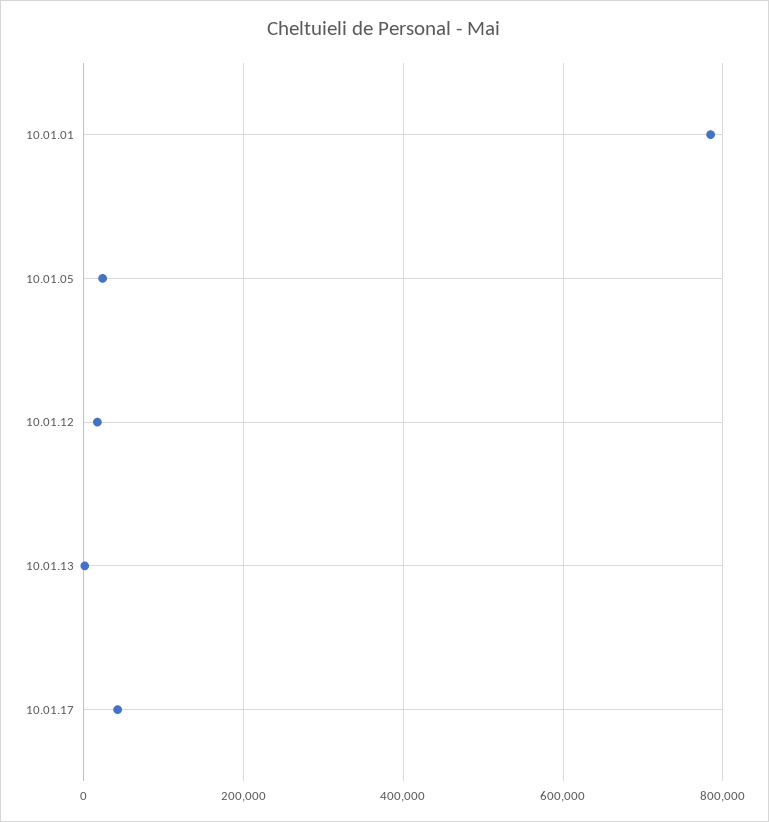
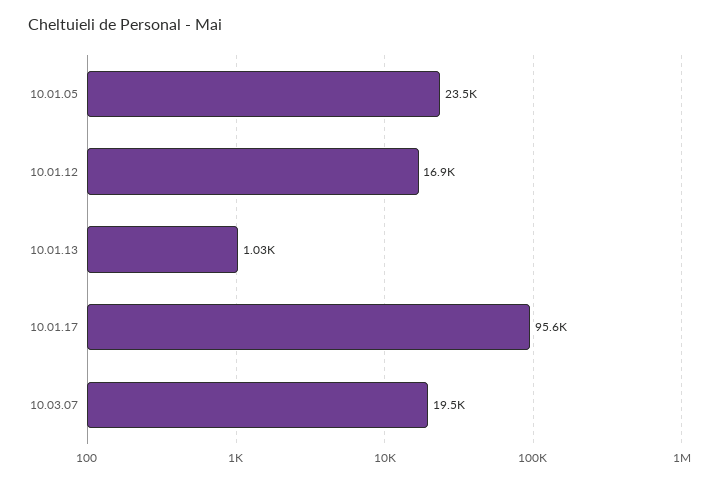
10.01.01: 780000 -> none
10.01.17: 40000 -> 95600
10.03.07: none -> 19500

